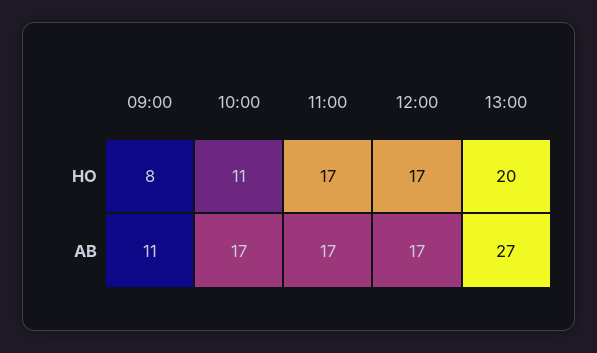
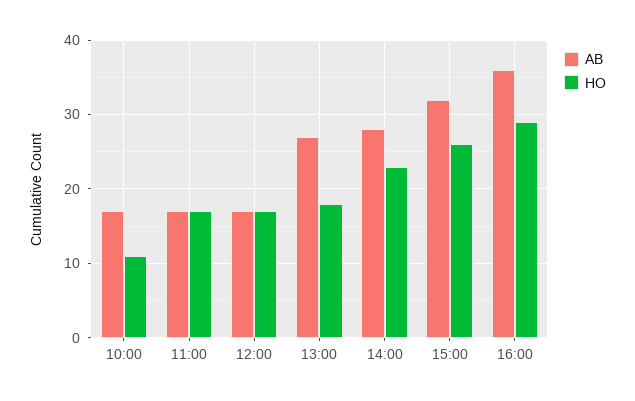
HO, 09:00: 8 -> none
HO, 13:00: 20 -> 18
AB, 09:00: 11 -> none
AB, 14:00: none -> 28
HO, 14:00: none -> 23
AB, 15:00: none -> 32
HO, 15:00: none -> 26
AB, 16:00: none -> 36
HO, 16:00: none -> 29

